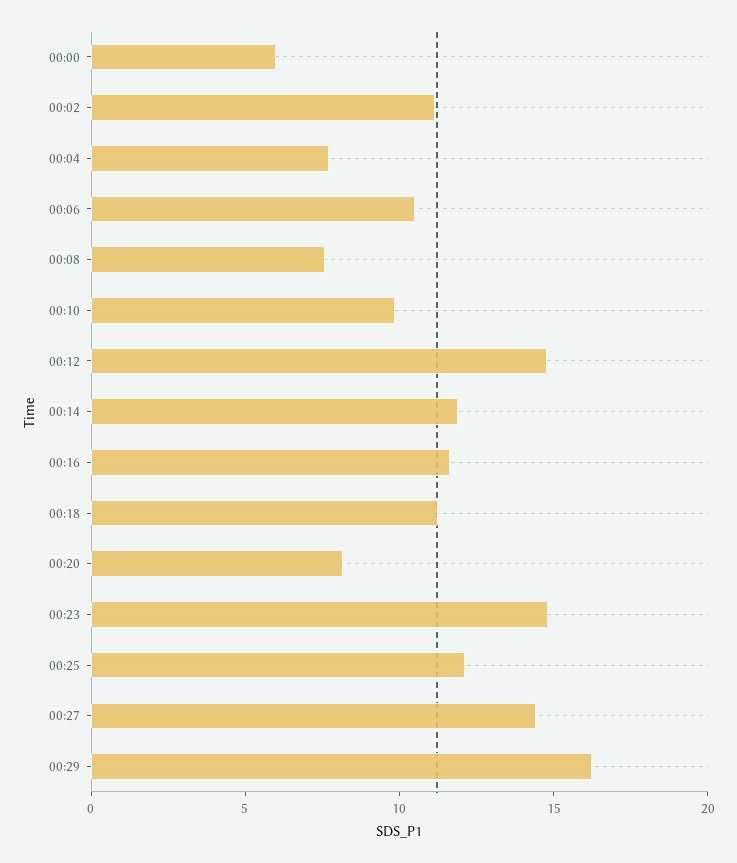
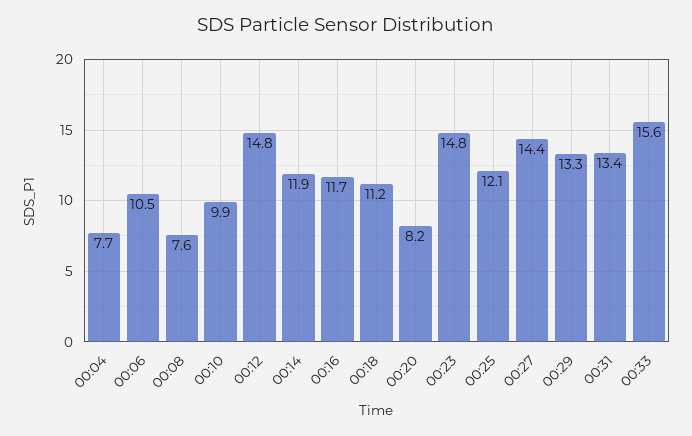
00:00: 6 -> none
00:02: 11 -> none
00:29: 16 -> 13.3
00:31: none -> 13.4
00:33: none -> 15.6

